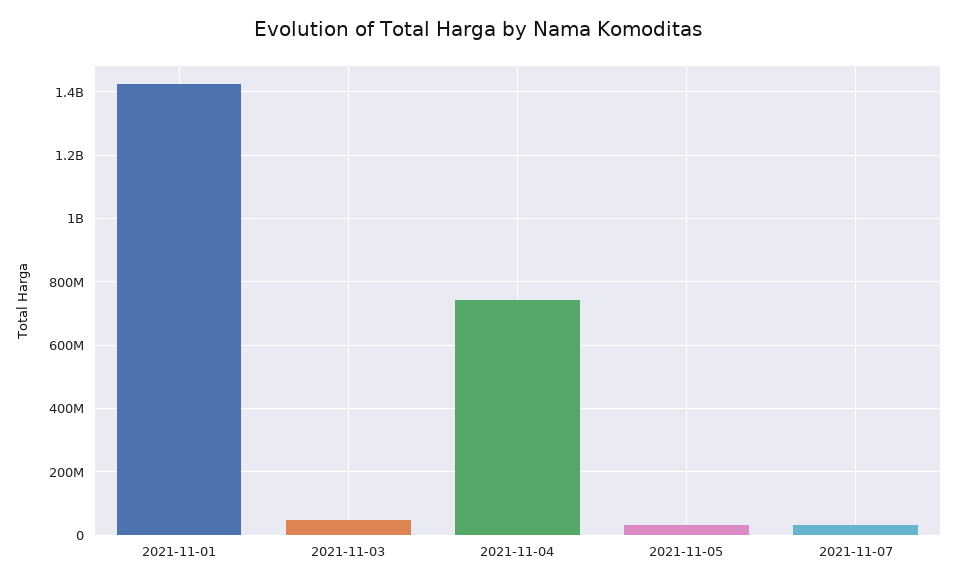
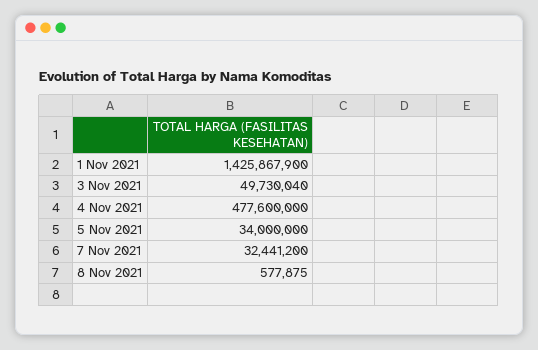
2021-11-04: 740000000 -> 477600000
8 Nov 2021: none -> 577875

